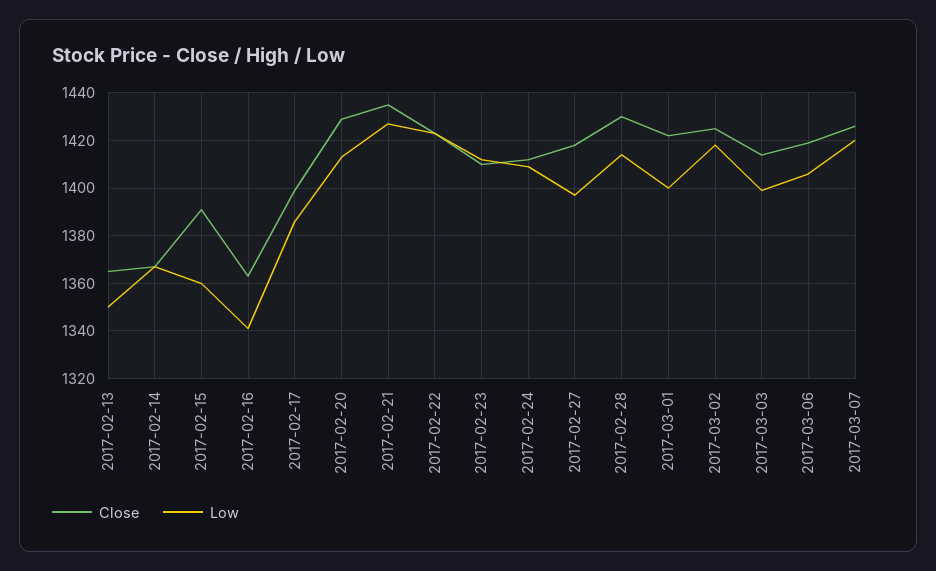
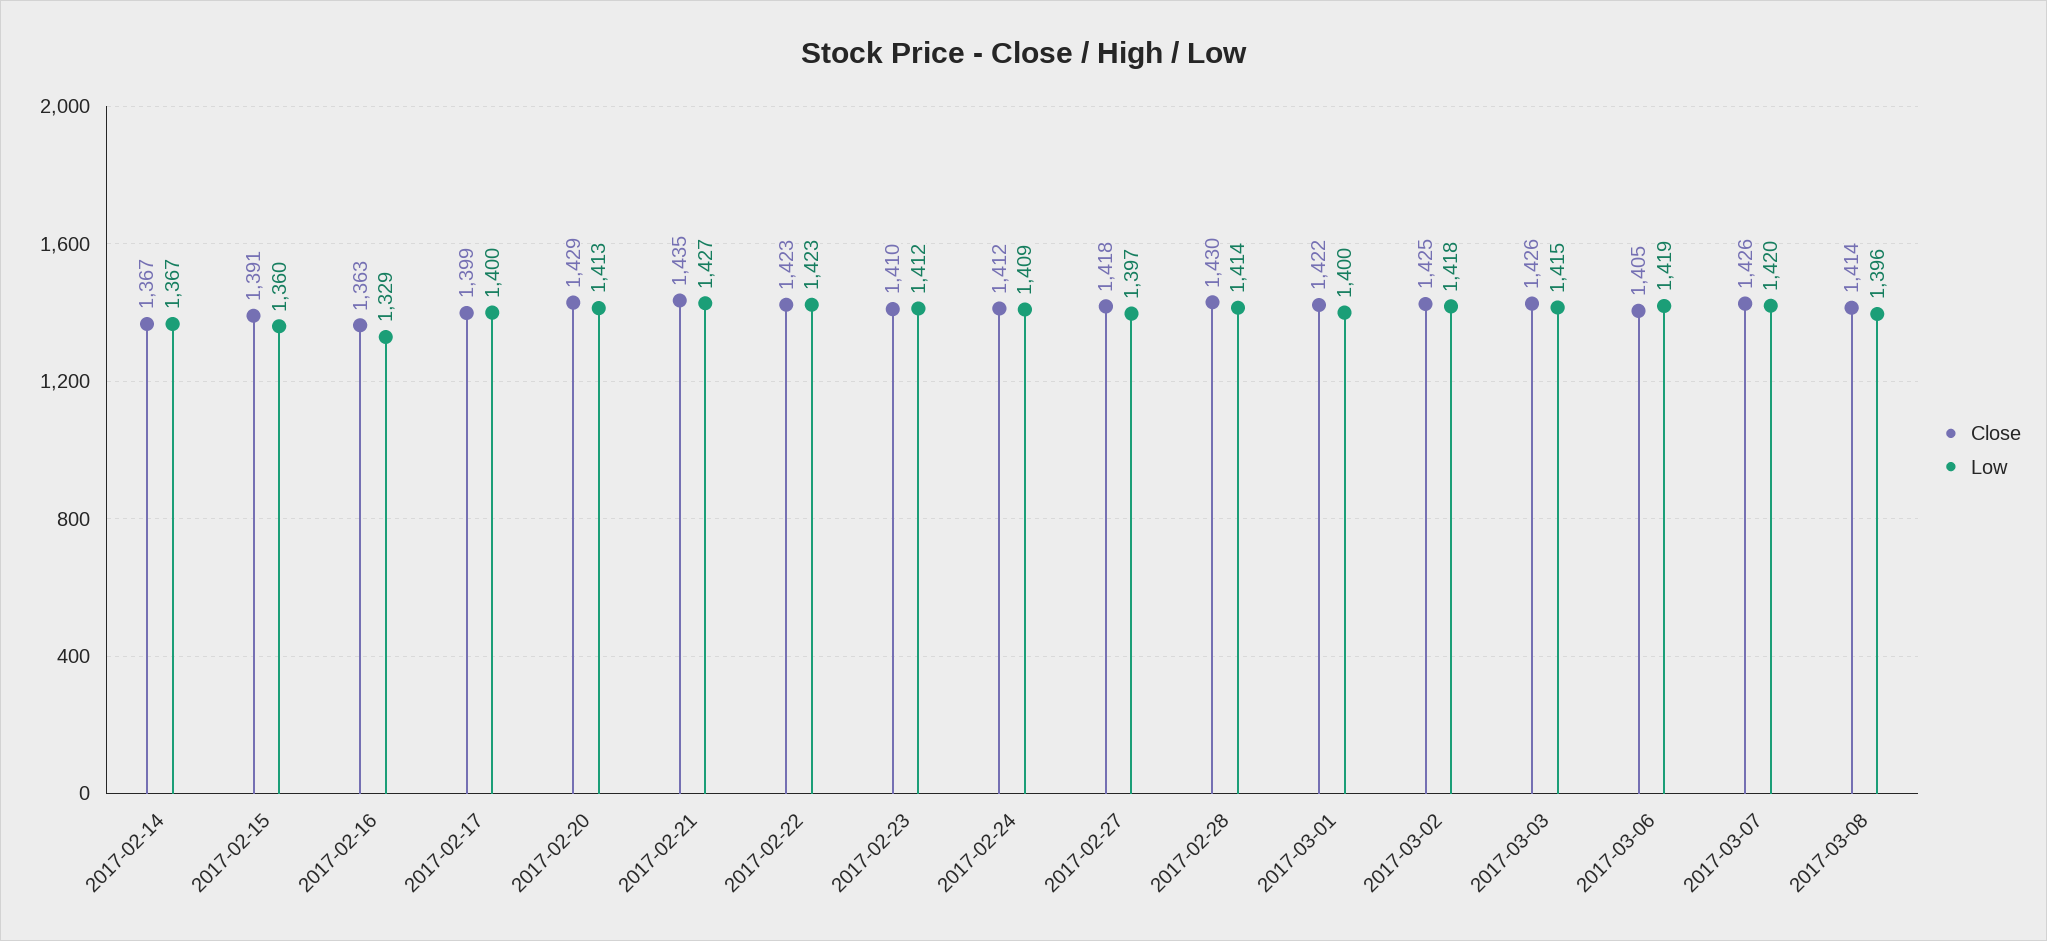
Close, 2017-02-13: 1365 -> none
Low, 2017-02-13: 1350 -> none
Low, 2017-02-16: 1340 -> 1329
Low, 2017-02-17: 1385 -> 1400
Close, 2017-03-03: 1415 -> 1426
Low, 2017-03-03: 1400 -> 1415
Close, 2017-03-06: 1420 -> 1405
Low, 2017-03-06: 1405 -> 1419
Close, 2017-03-08: none -> 1414
Low, 2017-03-08: none -> 1396

